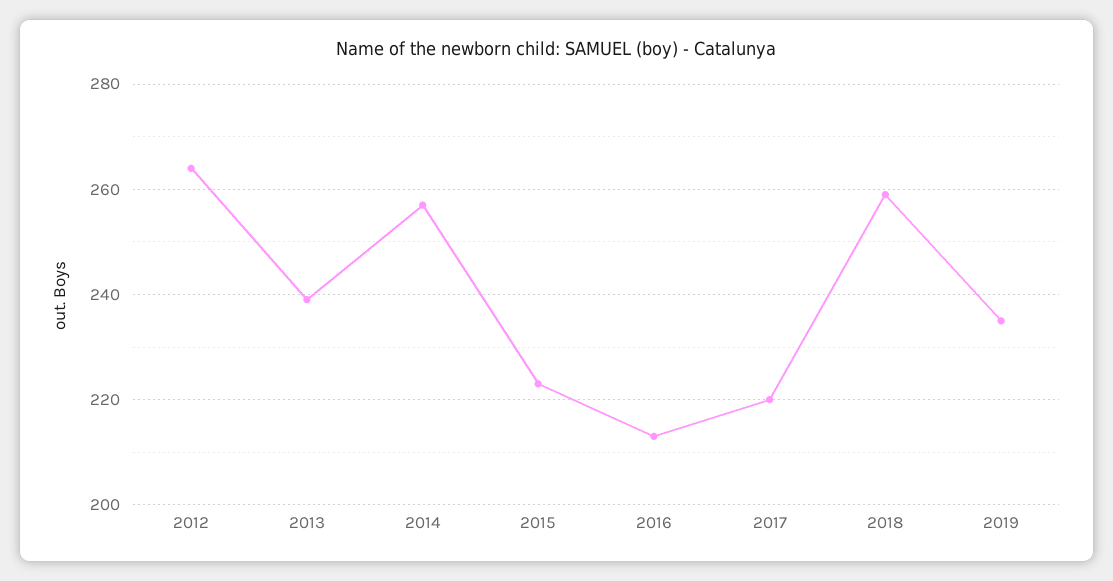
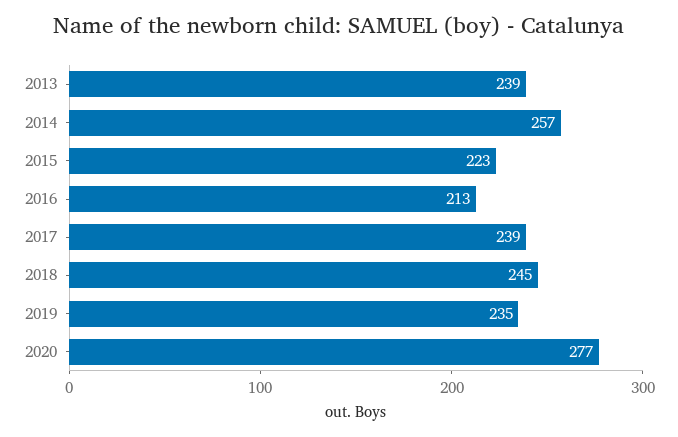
2012: 265 -> none
2017: 220 -> 239
2018: 260 -> 245
2020: none -> 277

